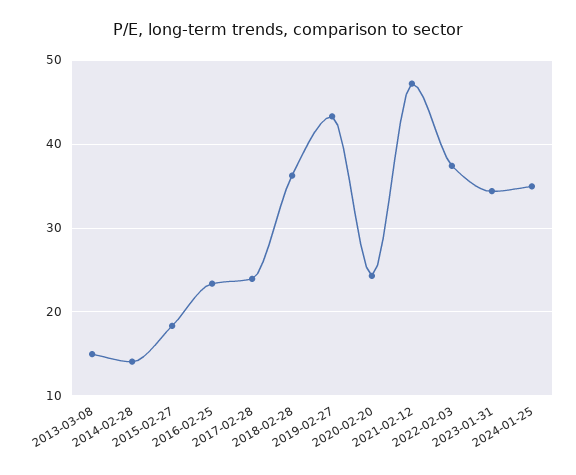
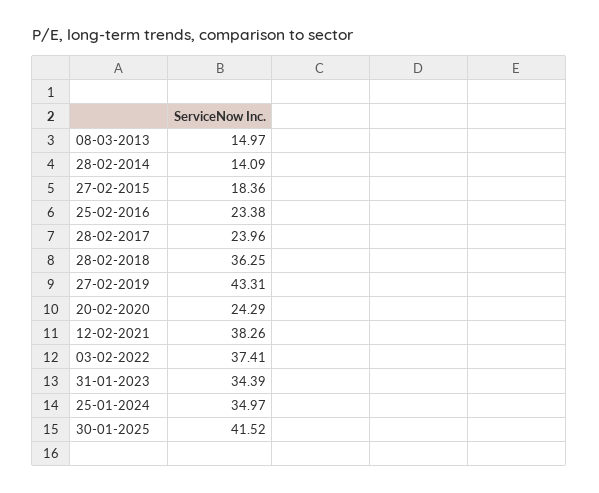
2021-02-12: 47 -> 38.26
30-01-2025: none -> 41.52

